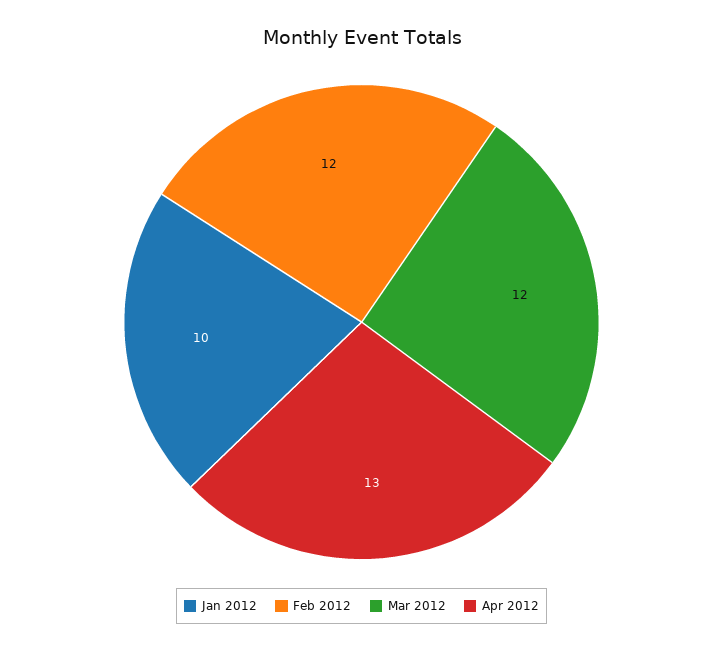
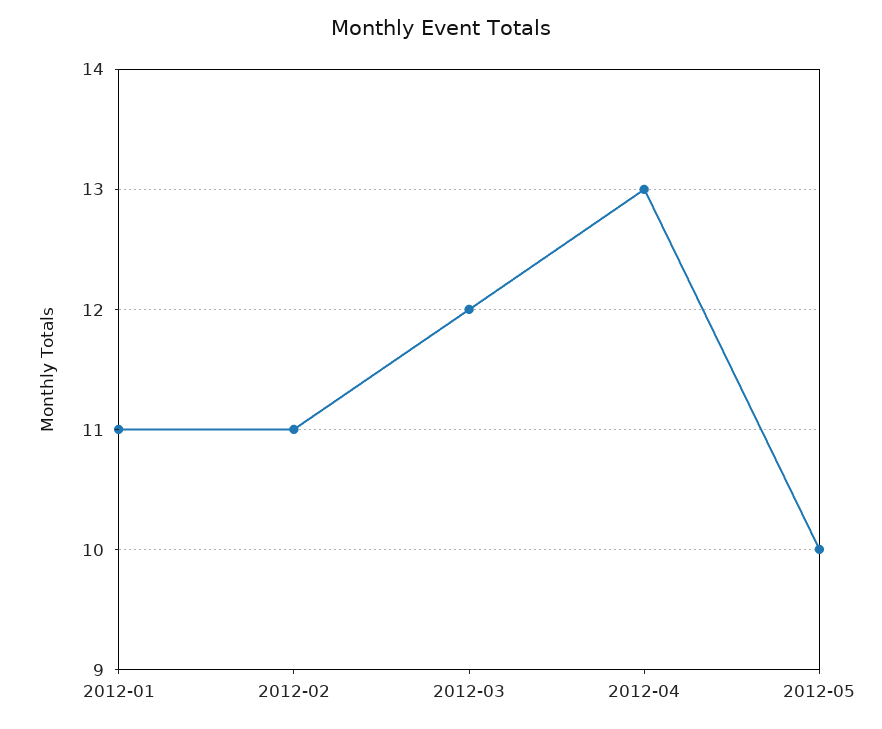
Jan 2012: 10 -> 11
Feb 2012: 12 -> 11
2012-05: none -> 10

